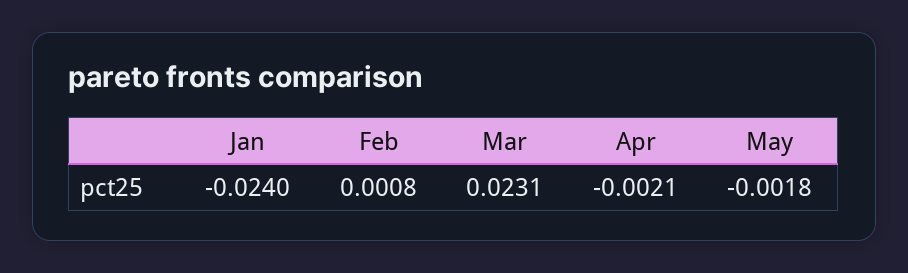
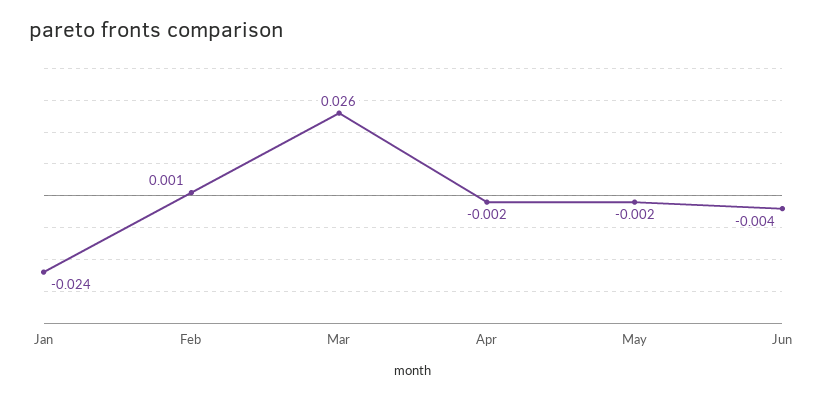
Mar: 0.0231 -> 0.026
Jun: none -> -0.004

